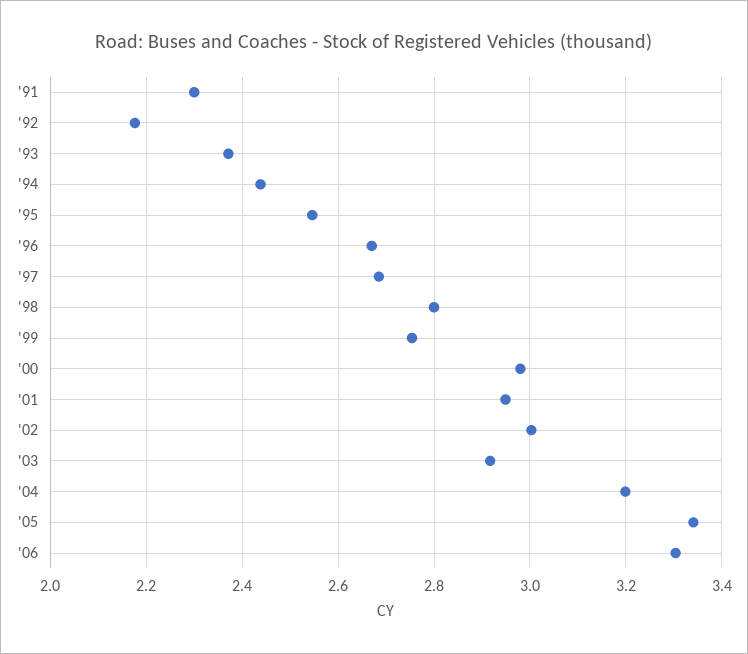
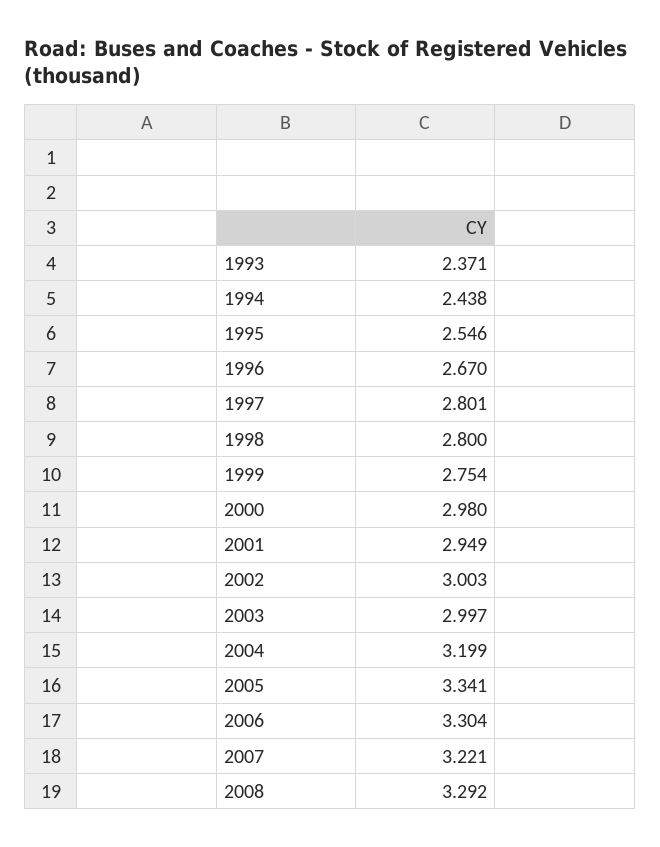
'91: 2.3 -> none
'92: 2.18 -> none
'97: 2.68 -> 2.801
'03: 2.92 -> 2.997
2007: none -> 3.221
2008: none -> 3.292

